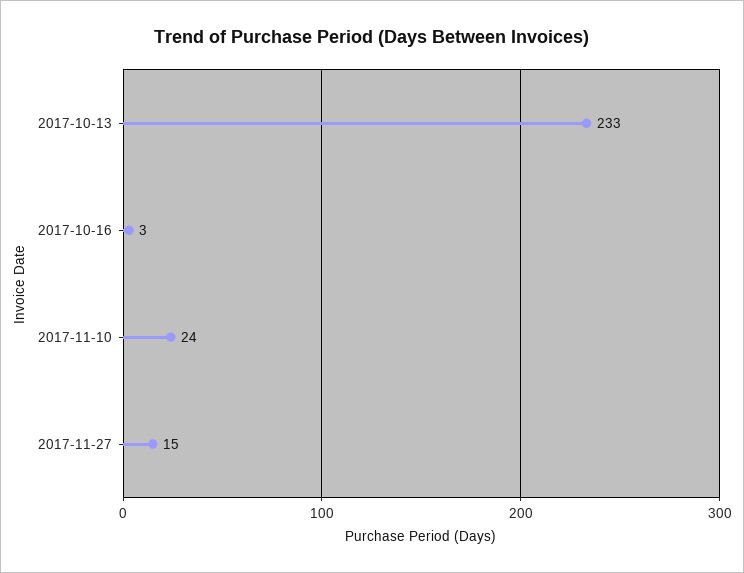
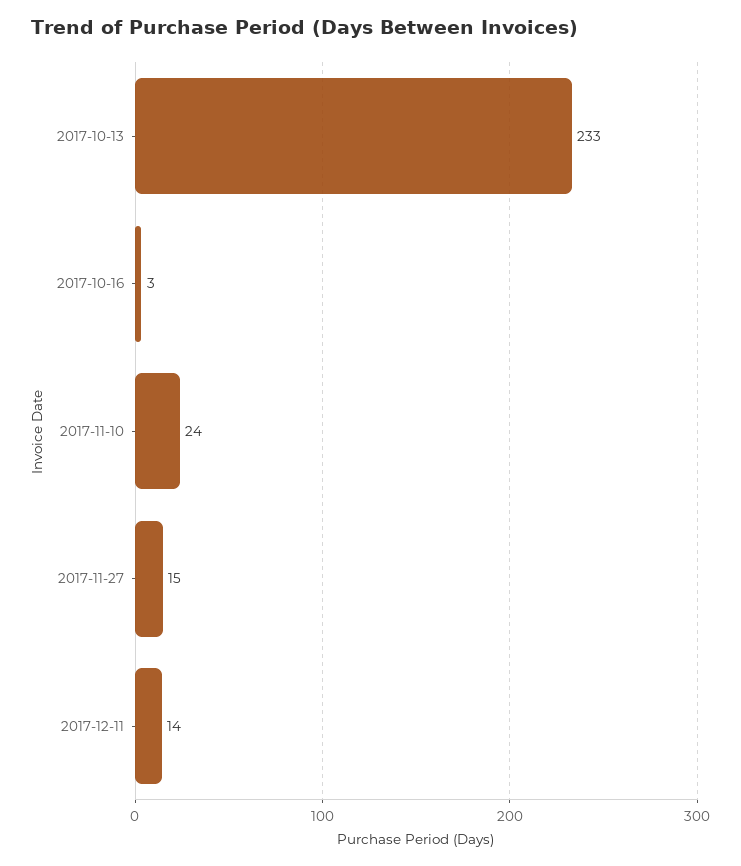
2017-12-11: none -> 14

